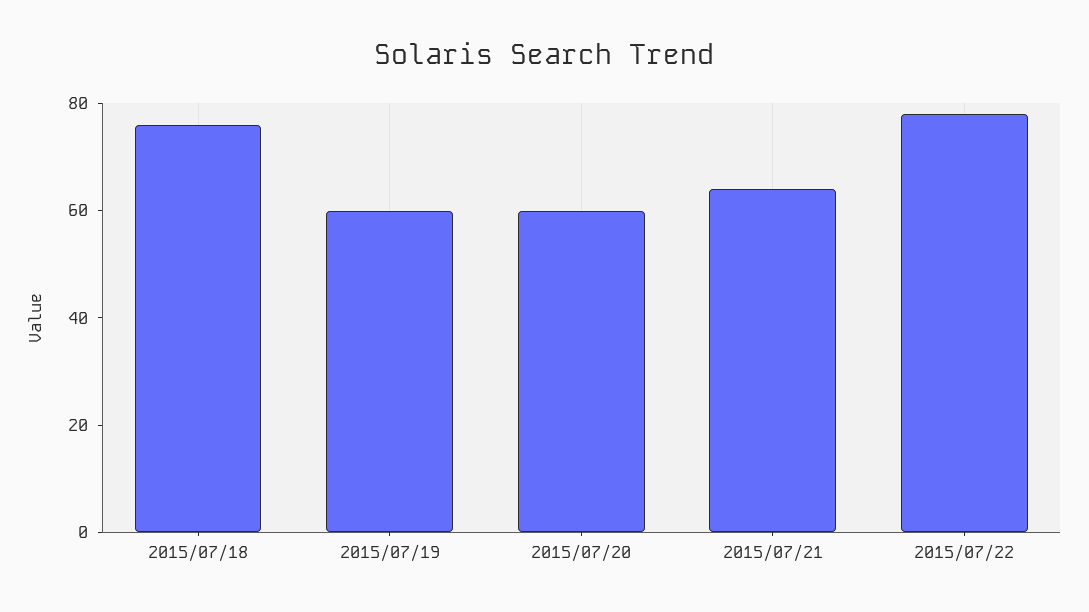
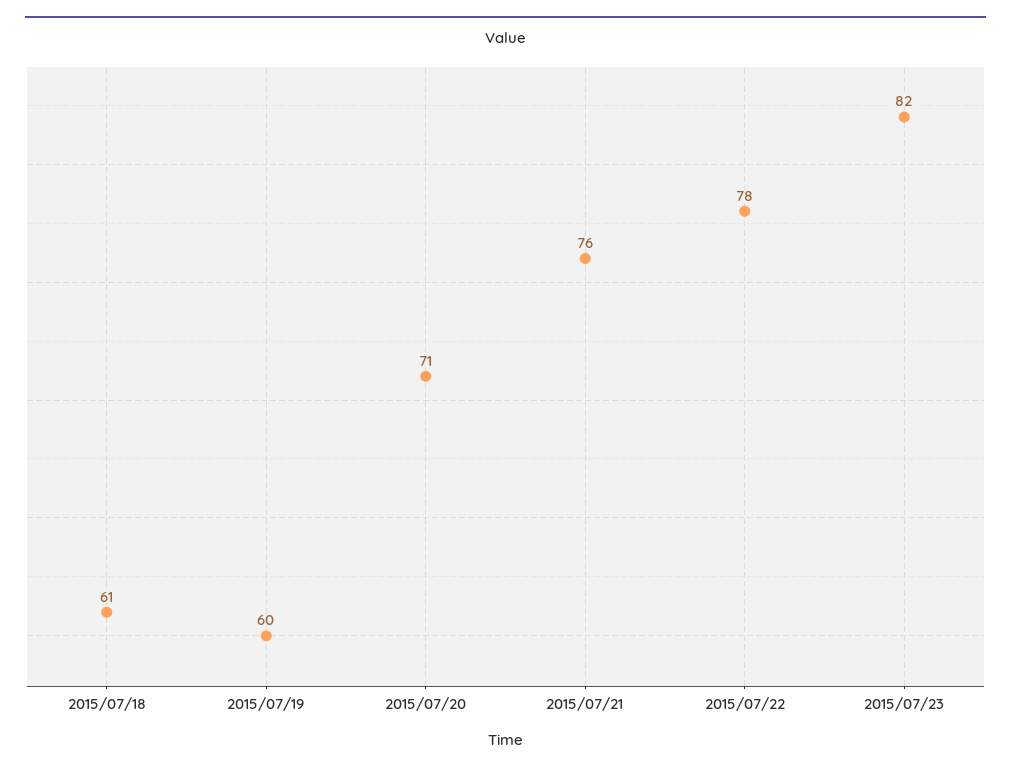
2015/07/18: 75 -> 61
2015/07/20: 60 -> 71
2015/07/21: 65 -> 76
2015/07/23: none -> 82

